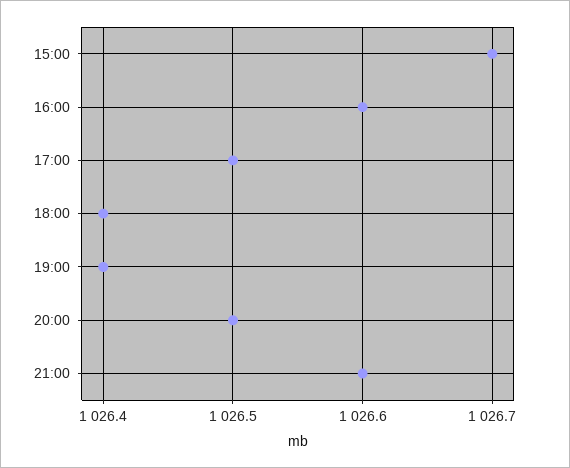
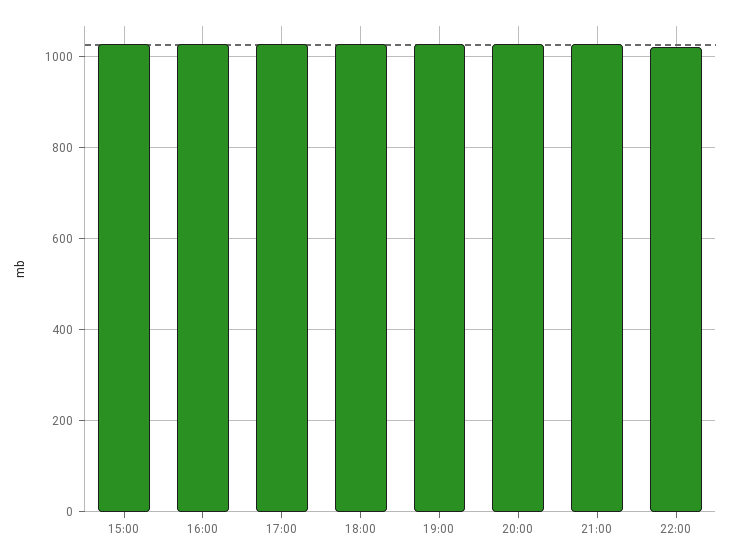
22:00: none -> 1020

